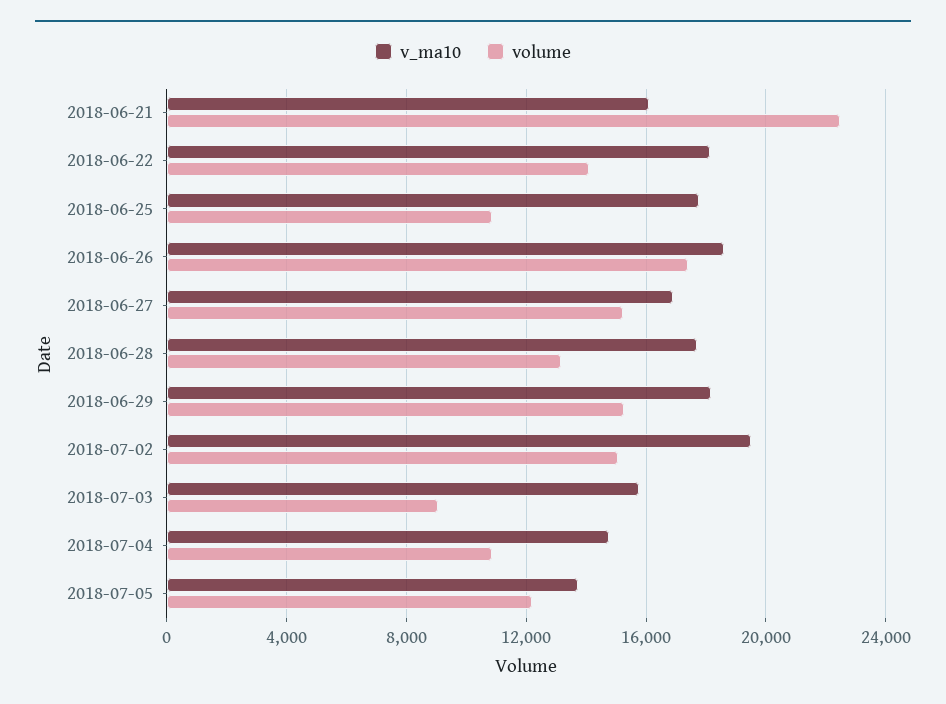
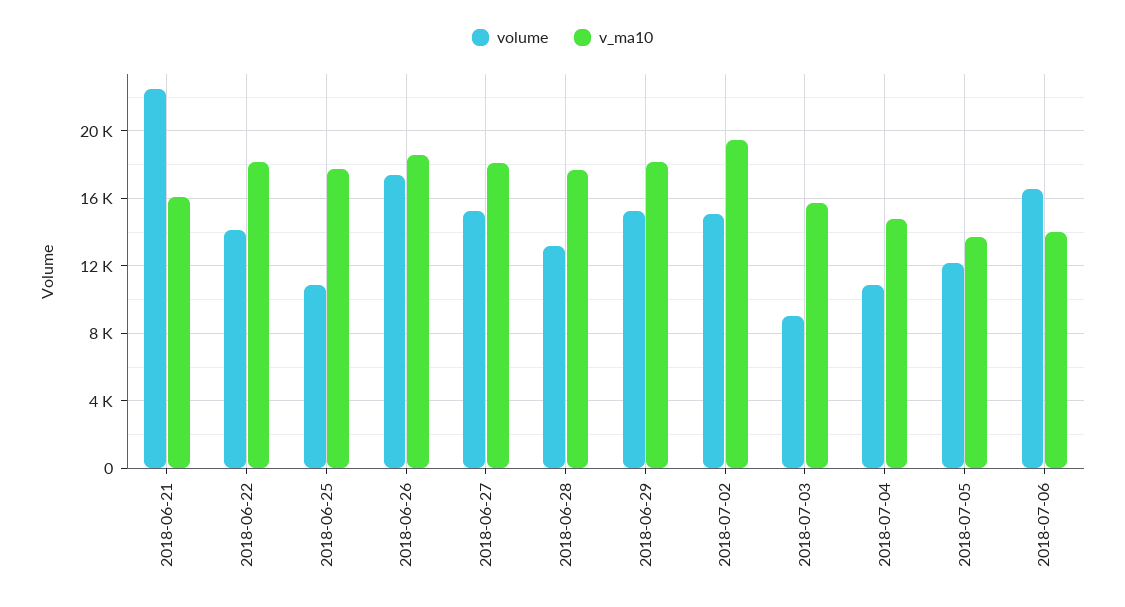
v_ma10, 2018-06-27: 17000 -> 18000
volume, 2018-07-06: none -> 16500
v_ma10, 2018-07-06: none -> 14000

